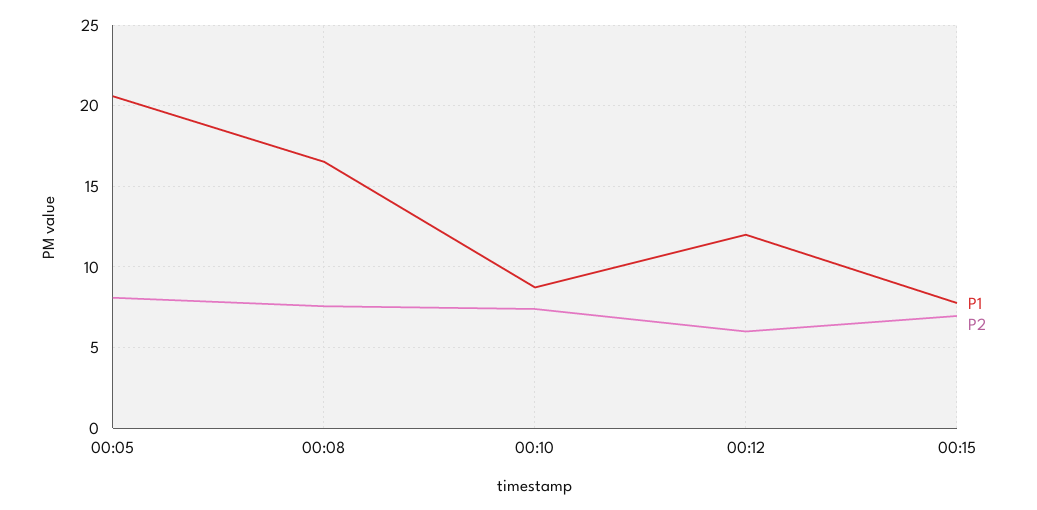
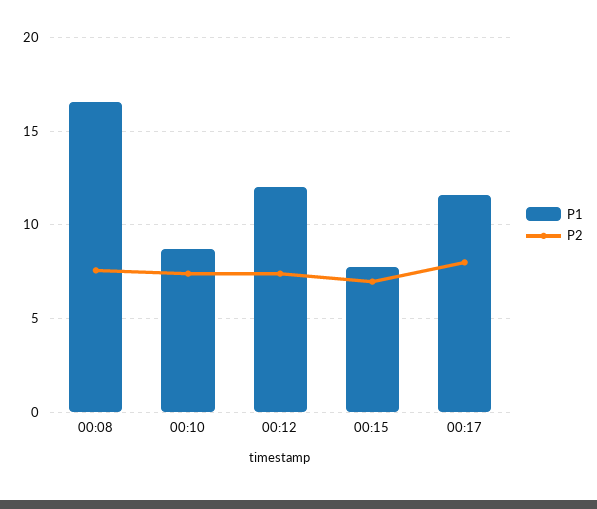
P1, 00:05: 20.5 -> none
P2, 00:05: 8 -> none
P2, 00:12: 6 -> 7.5
P1, 00:17: none -> 11.5
P2, 00:17: none -> 8

